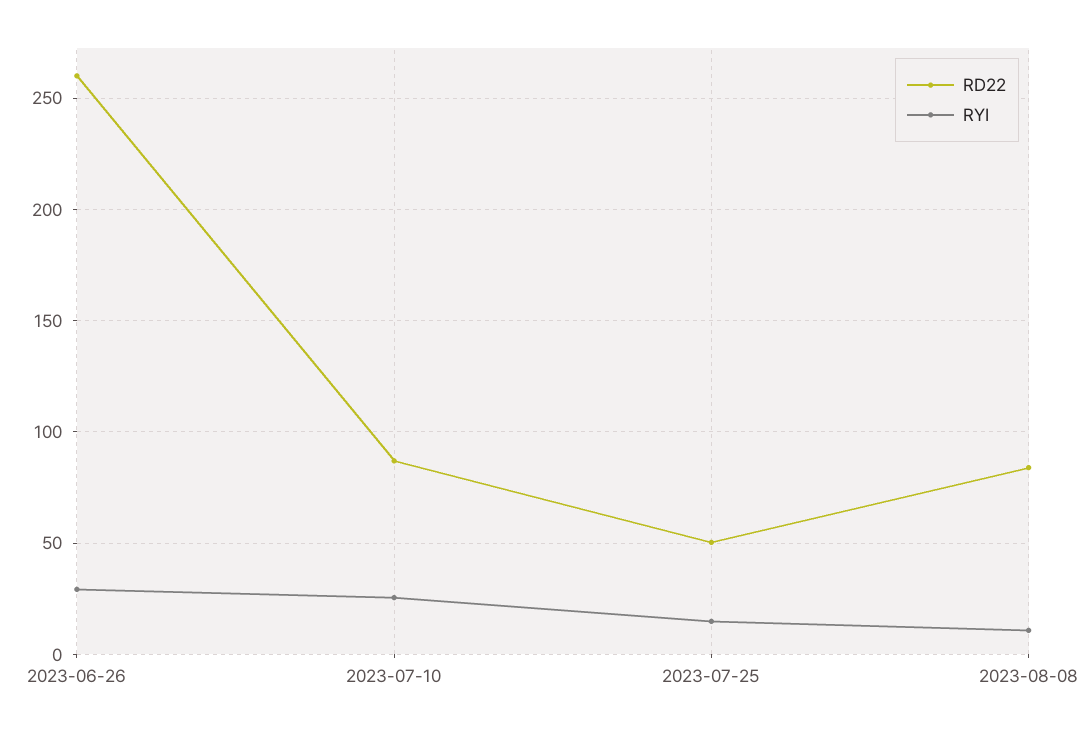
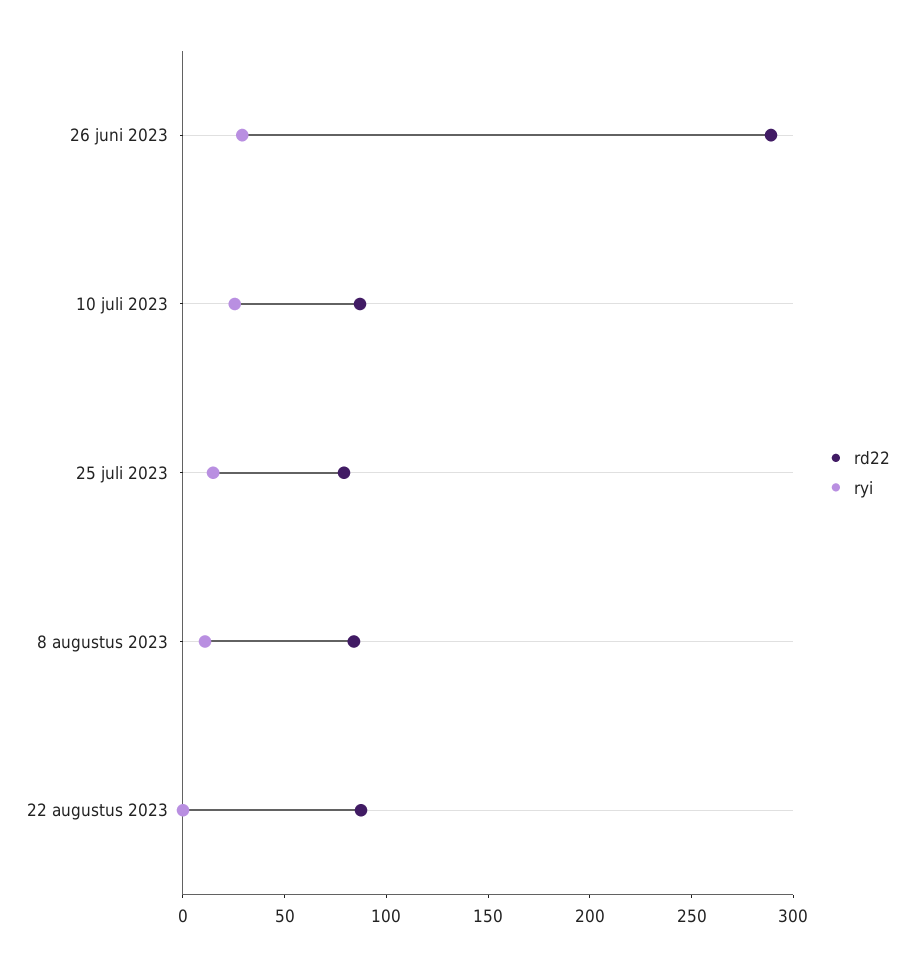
RD22, 2023-06-26: 260 -> 290
RD22, 2023-07-25: 50 -> 80
RD22, 22 augustus 2023: none -> 90
RYI, 22 augustus 2023: none -> 0

